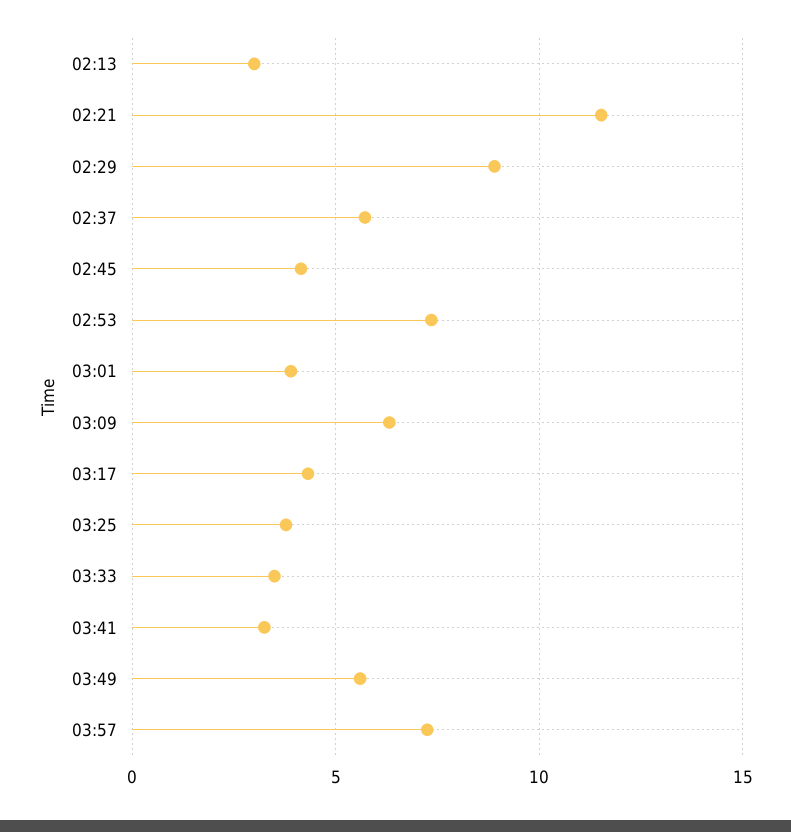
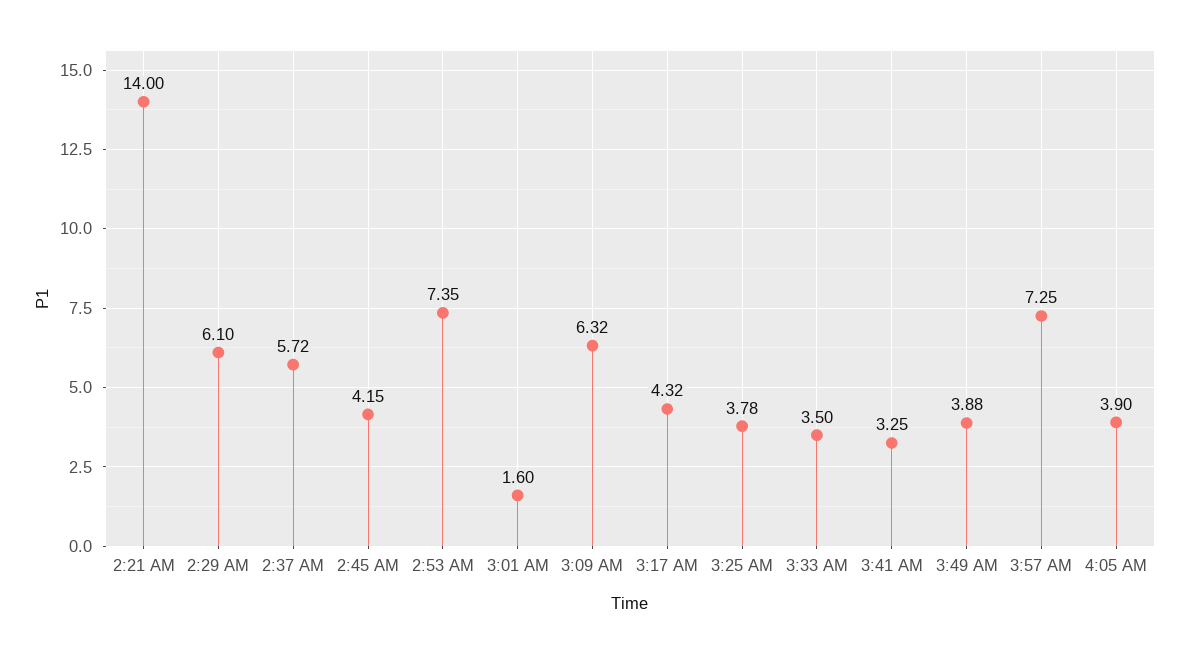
02:13: 3 -> none
02:21: 11.5 -> 14
02:29: 9 -> 6.1
03:01: 4 -> 1.6
03:49: 5.5 -> 3.88
4:05 AM: none -> 3.9

